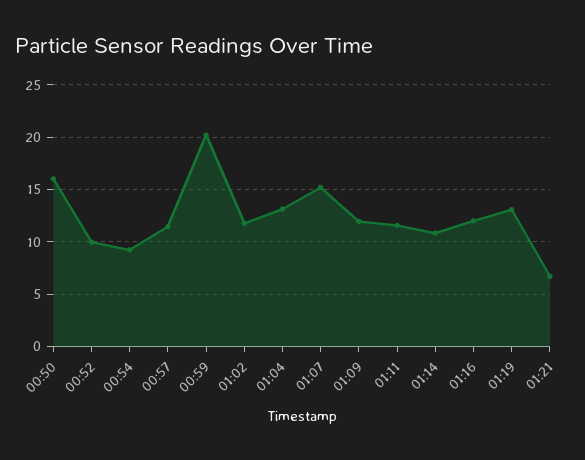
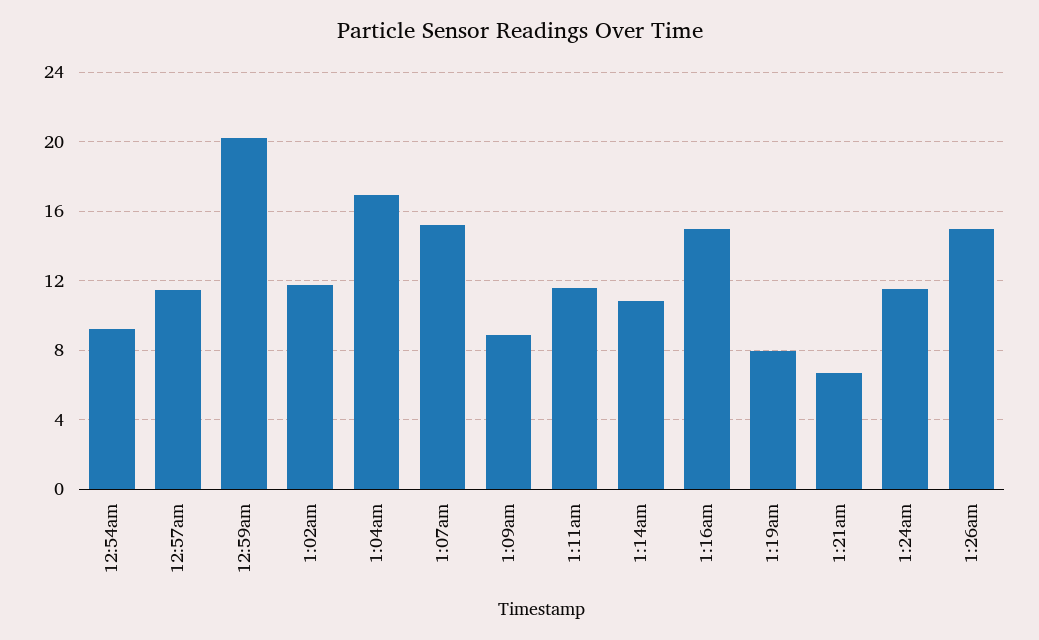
00:50: 16 -> none
00:52: 10 -> none
01:04: 13 -> 17
01:09: 12 -> 9
01:16: 12 -> 15
01:19: 13 -> 8
1:24am: none -> 11.5
1:26am: none -> 15

